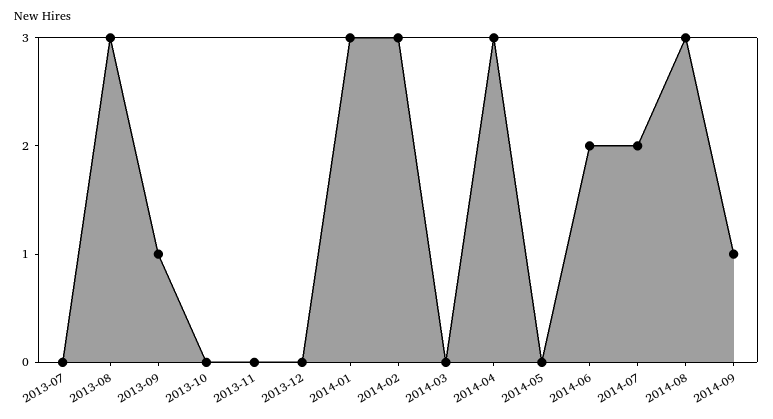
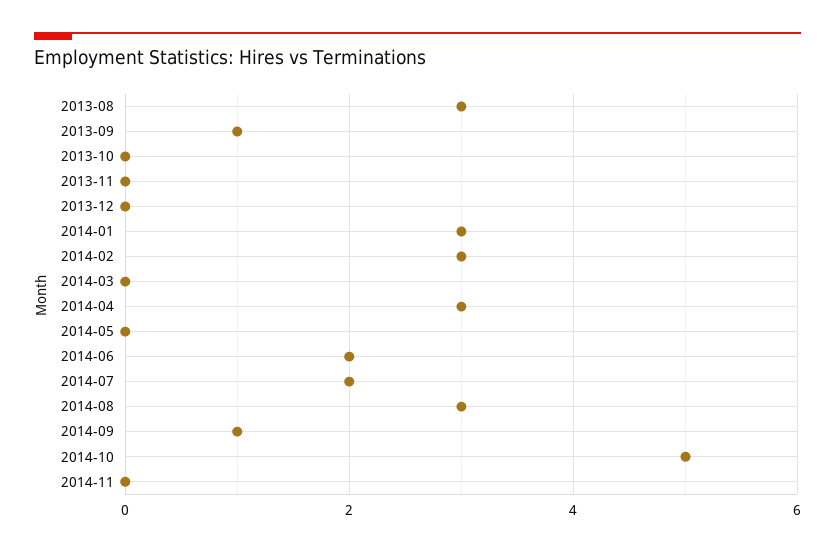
2013-07: 0 -> none
2014-10: none -> 5
2014-11: none -> 0

